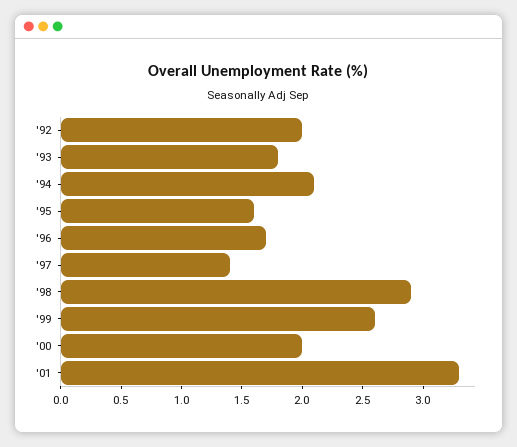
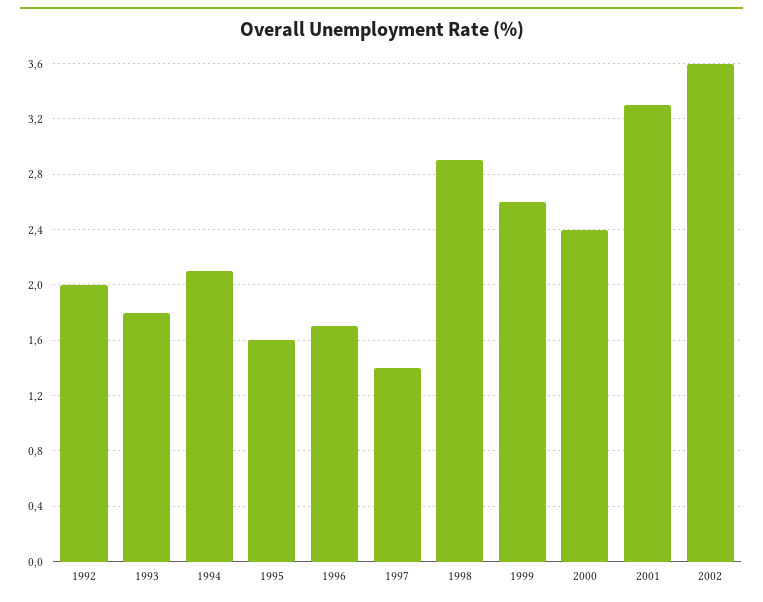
'00: 2 -> 2.4
2002: none -> 3.6

